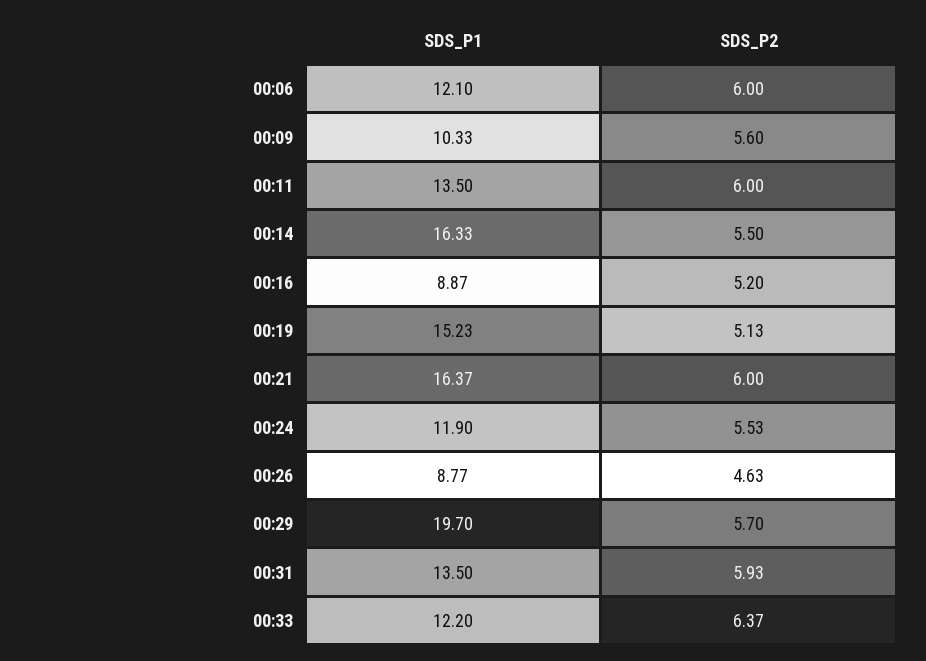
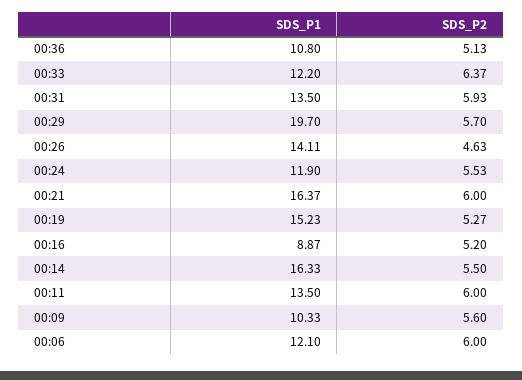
SDS_P2, 00:19: 5.13 -> 5.27
SDS_P1, 00:26: 8.77 -> 14.11
SDS_P1, 00:36: none -> 10.8
SDS_P2, 00:36: none -> 5.13

